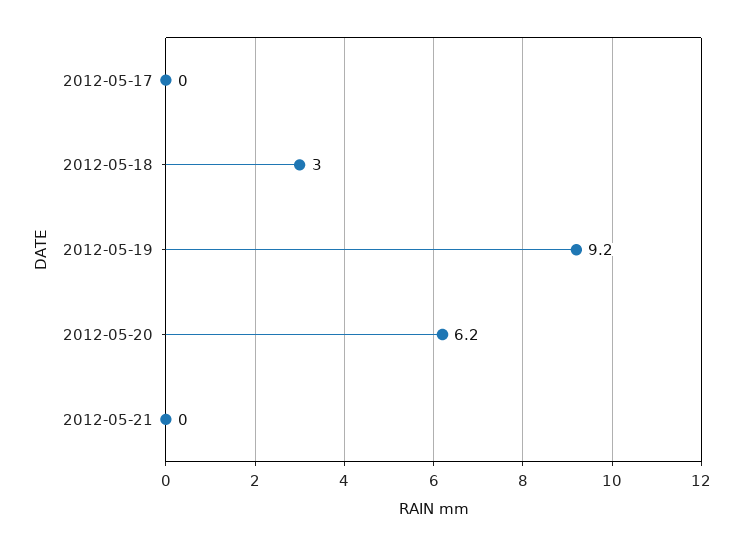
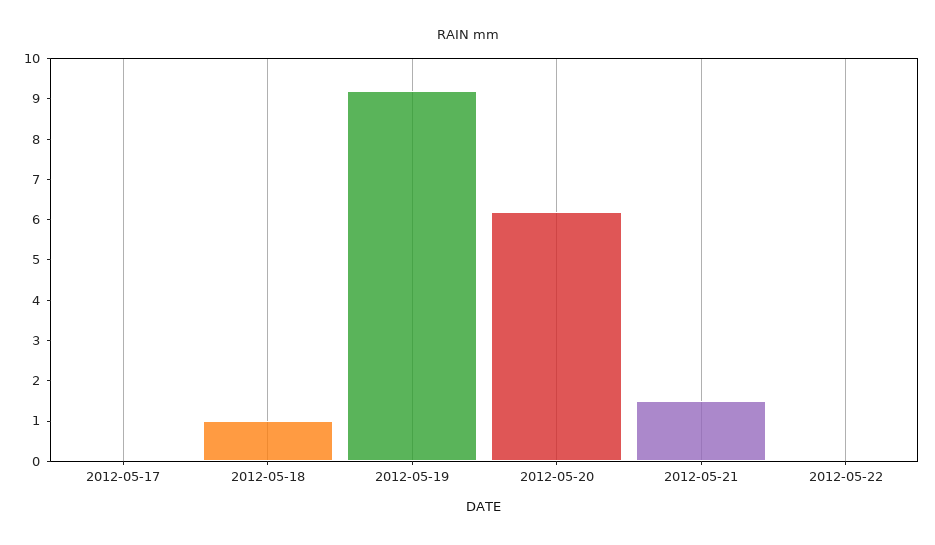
2012-05-18: 3 -> 1
2012-05-21: 0 -> 1.5
2012-05-22: none -> 0

